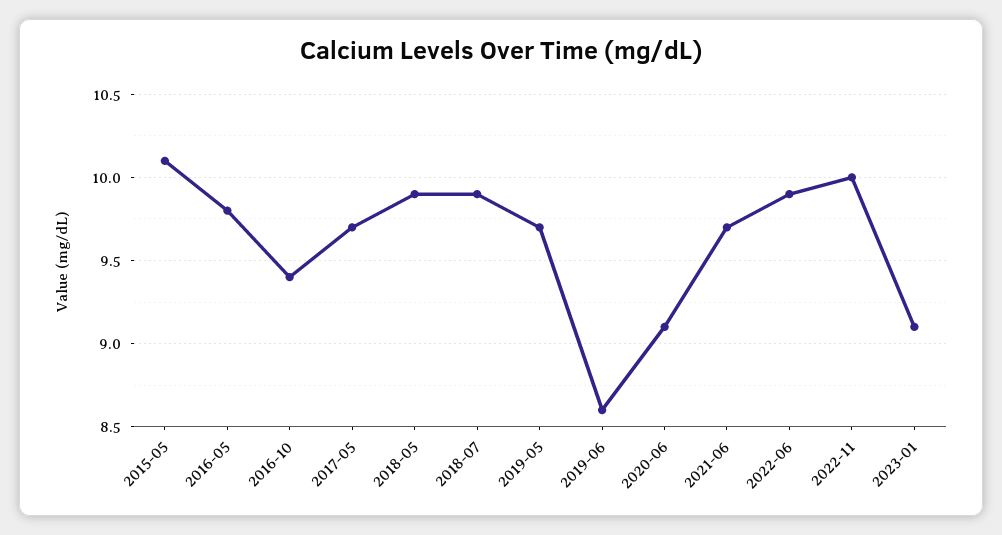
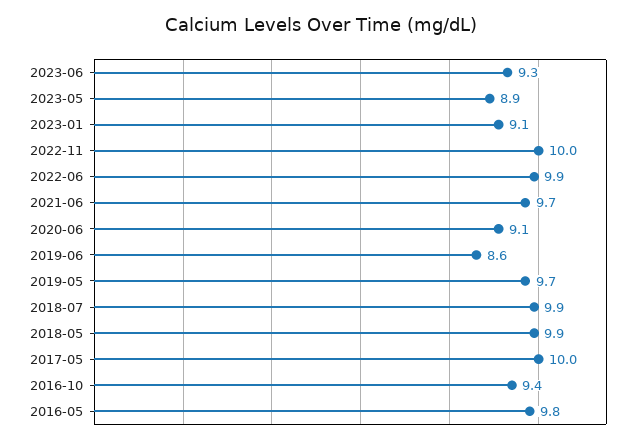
2015-05: 10.1 -> none
2017-05: 9.7 -> 10
2023-06: none -> 9.3
2023-05: none -> 8.9

